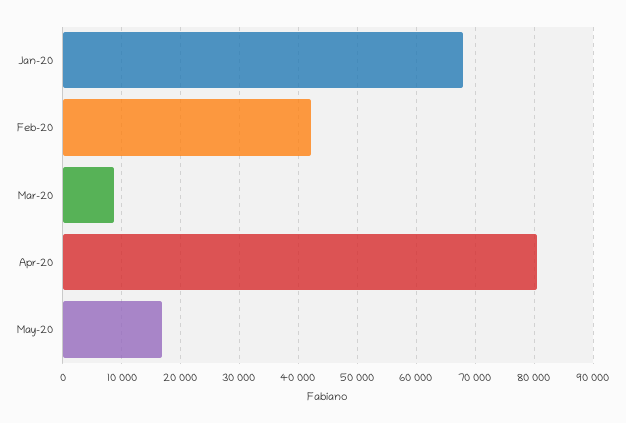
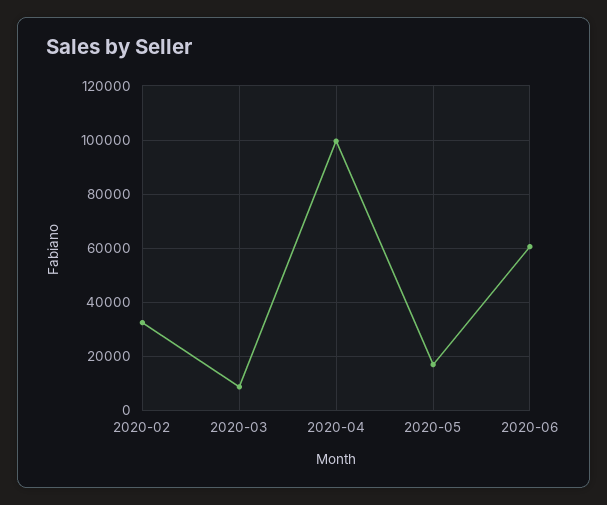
Jan-20: 68000 -> none
Feb-20: 42000 -> 32500
Apr-20: 80000 -> 100000
2020-06: none -> 60000

